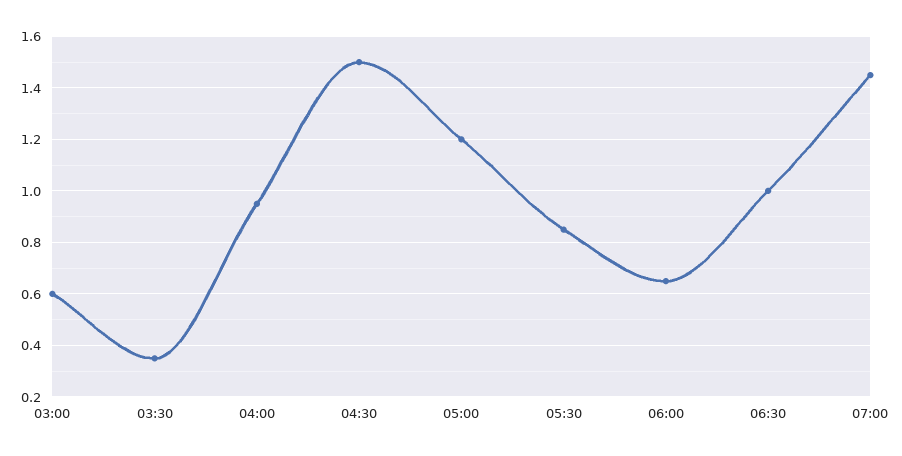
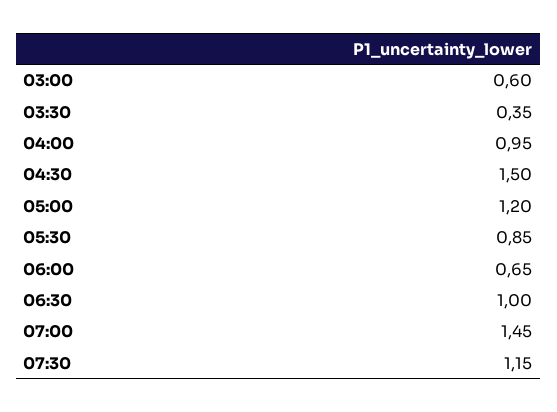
07:30: none -> 1.15

